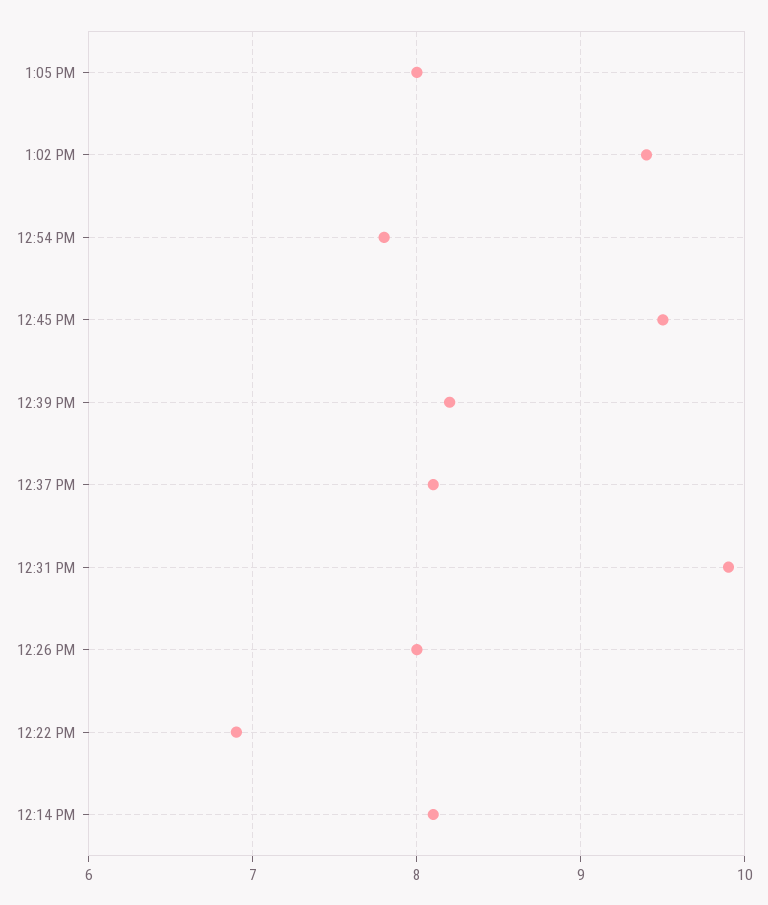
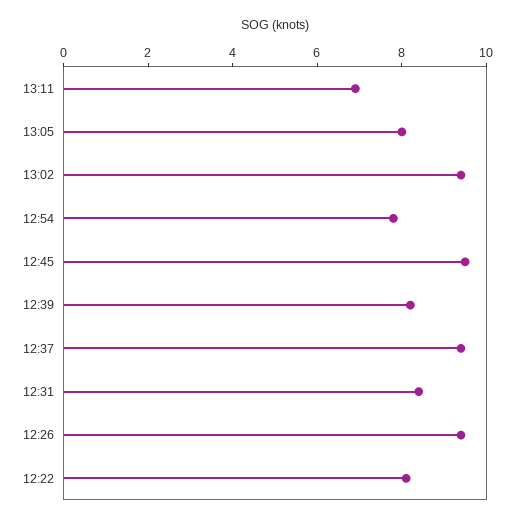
12:37 PM: 8.1 -> 9.5
12:31 PM: 9.9 -> 8.5
12:26 PM: 8 -> 9.5
12:22 PM: 6.9 -> 8
12:14 PM: 8.1 -> none
13:11: none -> 7

